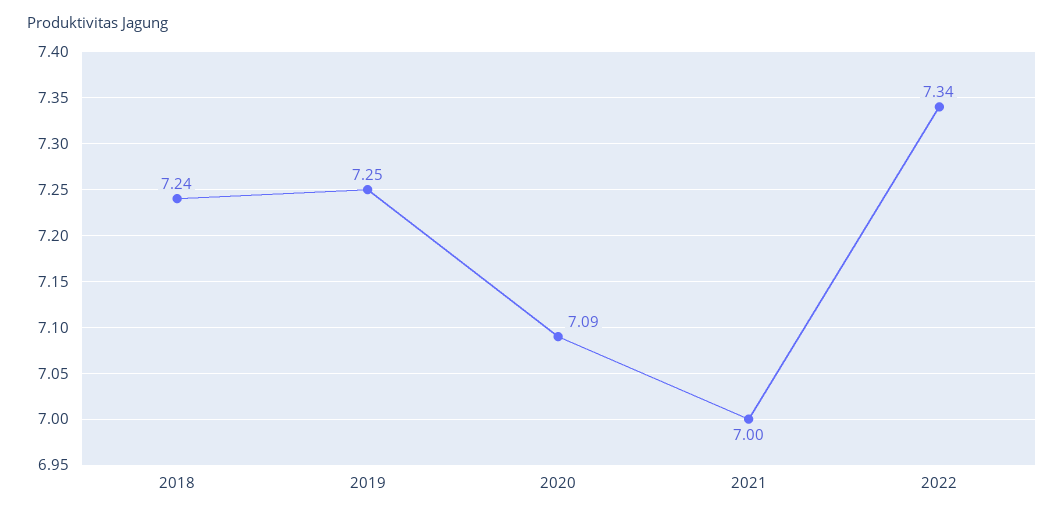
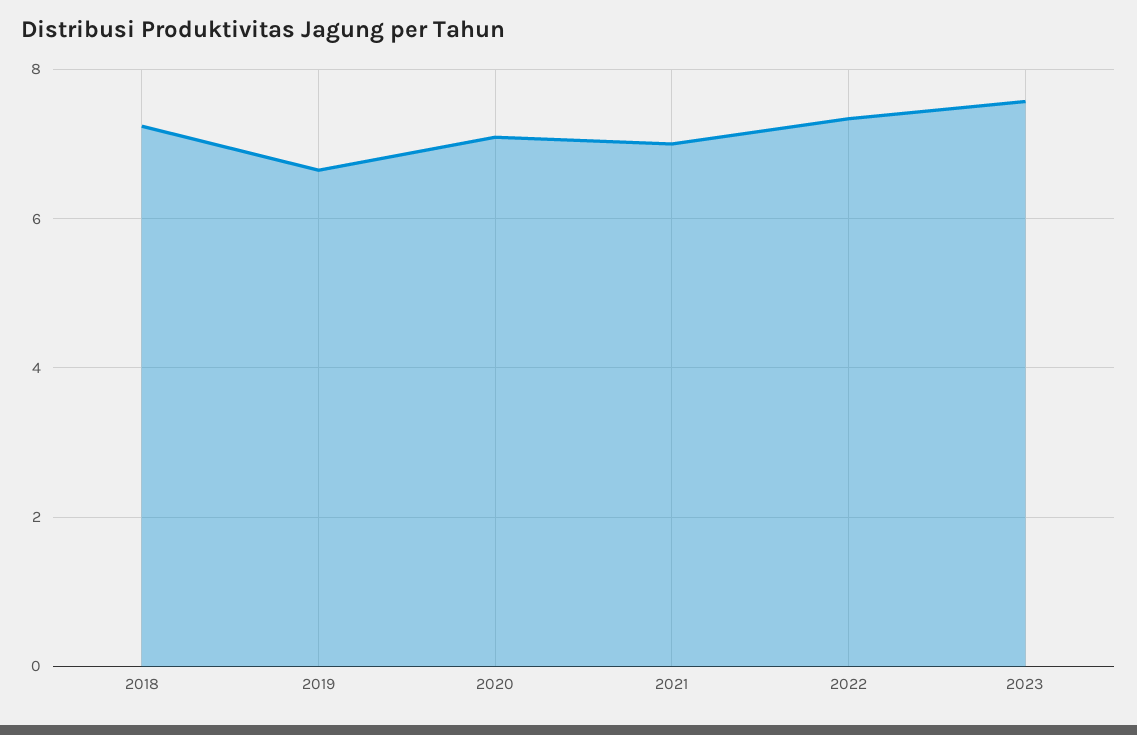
2019: 7.25 -> 6.6
2023: none -> 7.6

